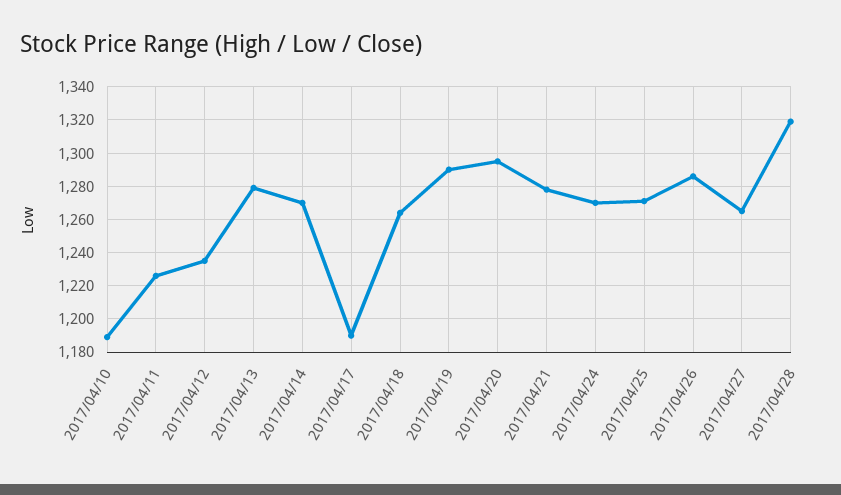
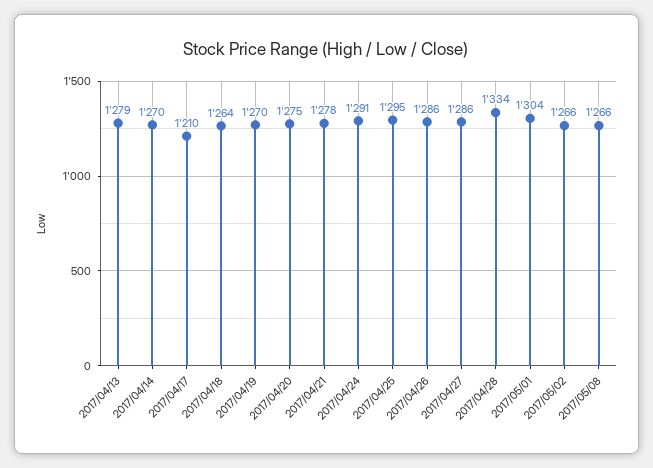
2017/04/10: 1190 -> none
2017/04/11: 1225 -> none
2017/04/12: 1235 -> none
2017/04/17: 1190 -> 1210
2017/04/19: 1290 -> 1270
2017/04/20: 1295 -> 1275
2017/04/24: 1270 -> 1291
2017/04/25: 1270 -> 1295
2017/04/27: 1265 -> 1286
2017/04/28: 1320 -> 1334
2017/05/01: none -> 1304
2017/05/02: none -> 1266
2017/05/08: none -> 1266

